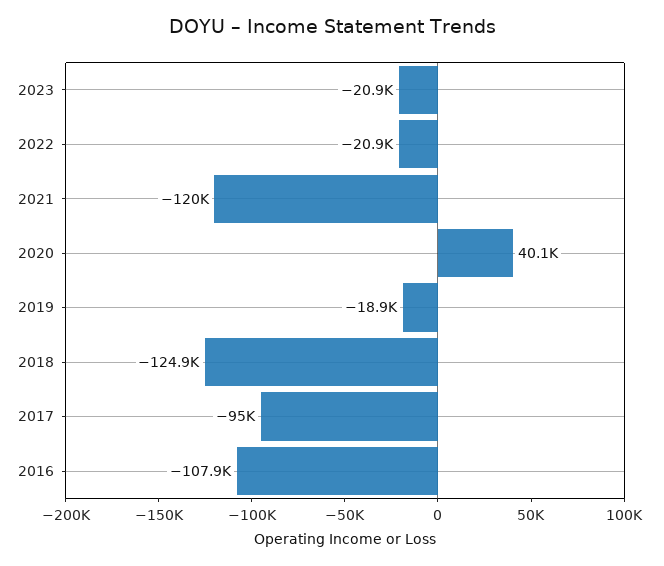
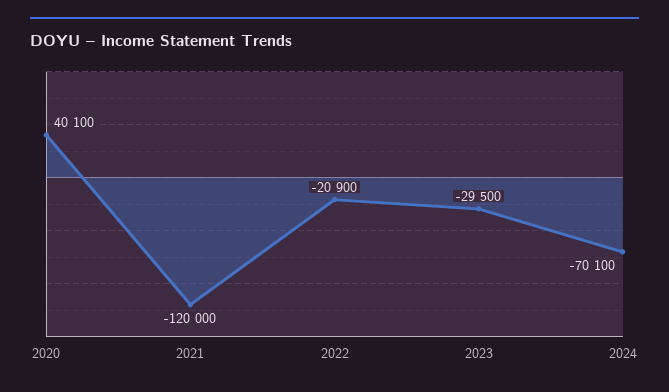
2023: -20900 -> -29500
2019: -18900 -> none
2018: -124900 -> none
2017: -95000 -> none
2016: -107900 -> none
2024: none -> -70100

